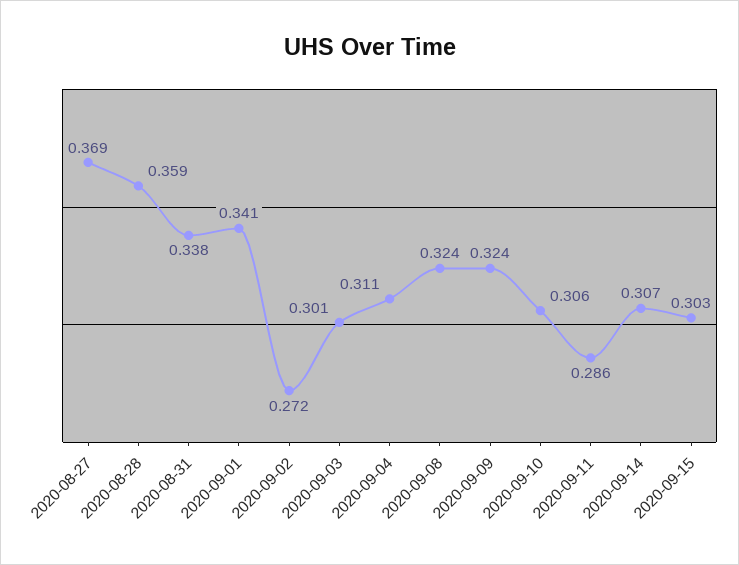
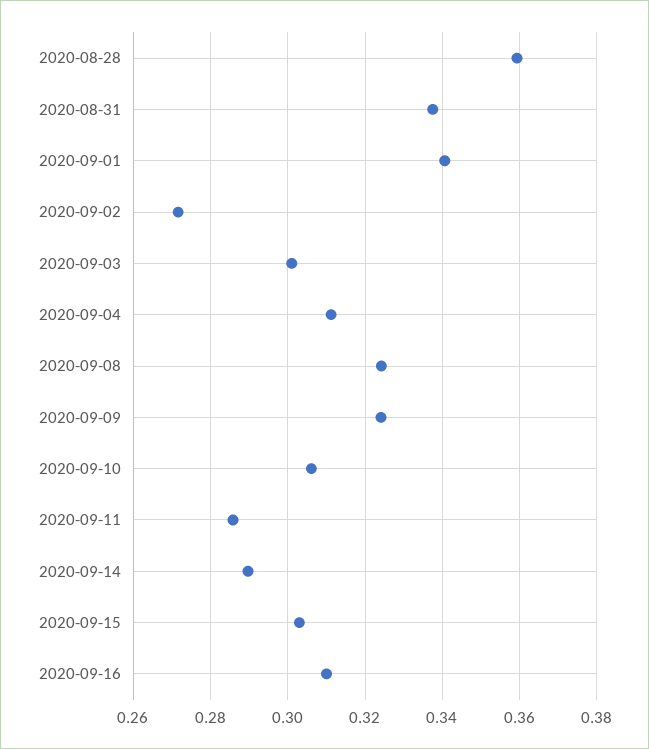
2020-08-27: 0.369 -> none
2020-09-14: 0.307 -> 0.29
2020-09-16: none -> 0.31

